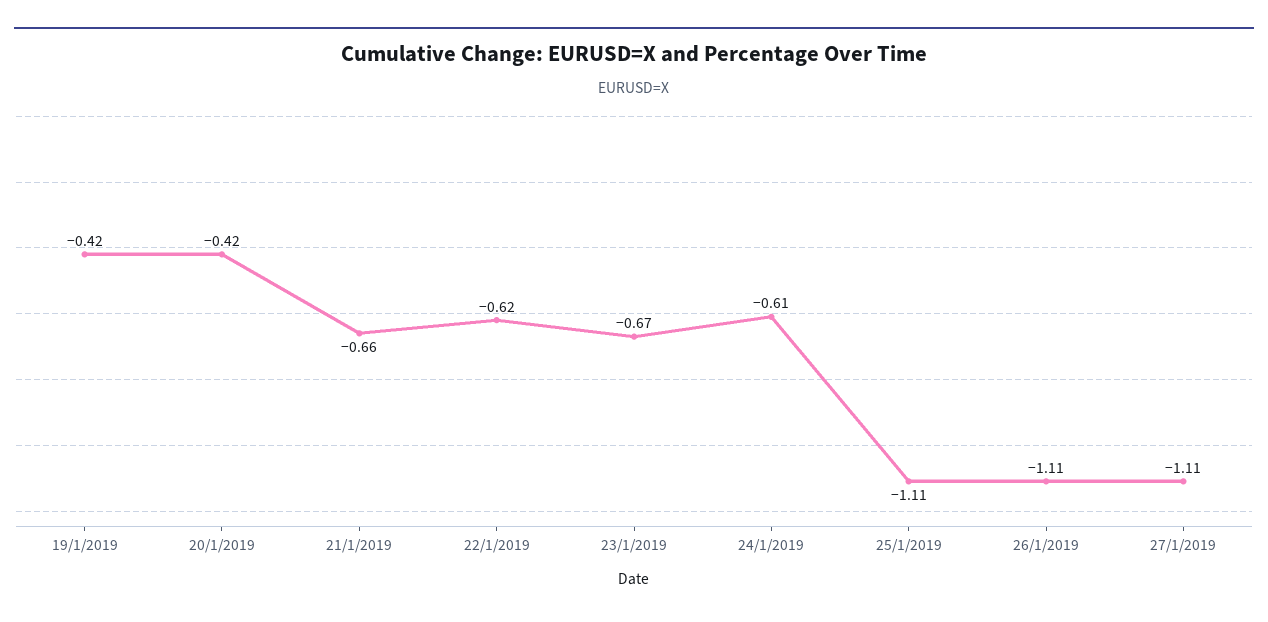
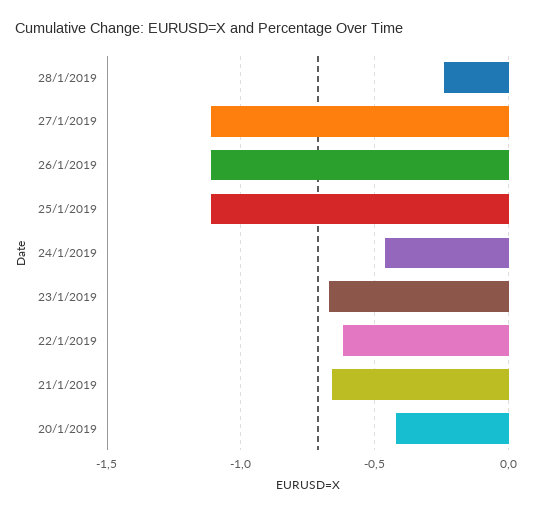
19/1/2019: -0.42 -> none
24/1/2019: -0.61 -> -0.45
28/1/2019: none -> -0.25

